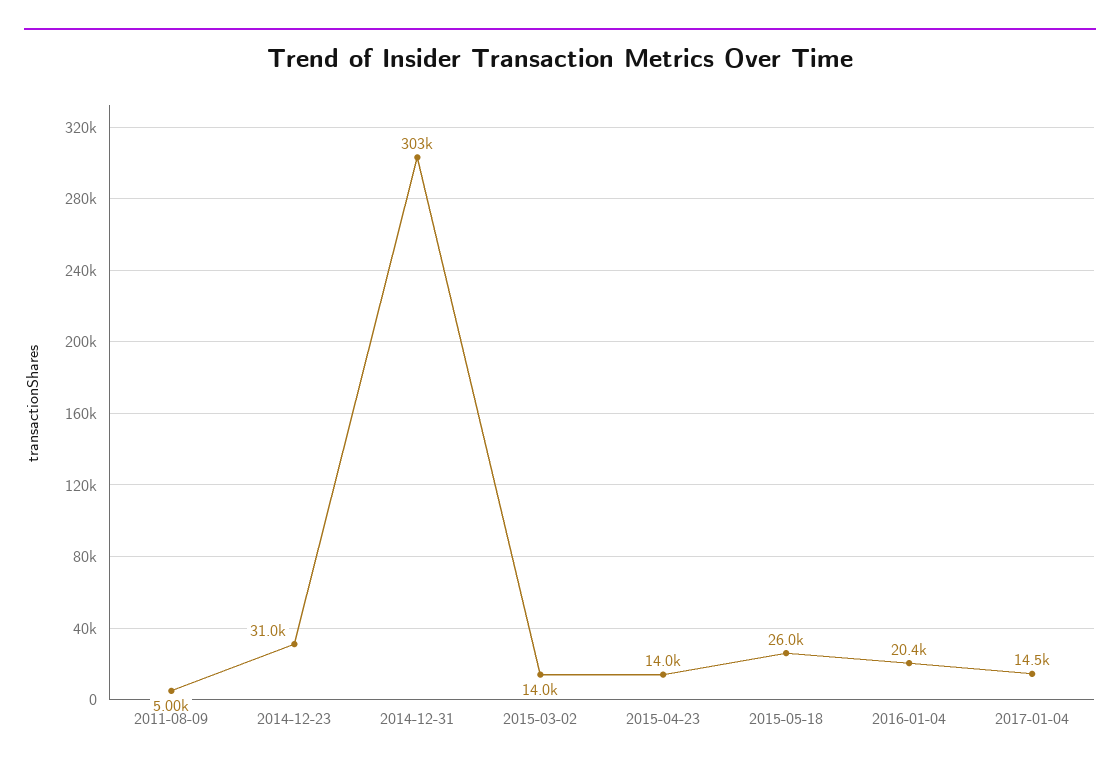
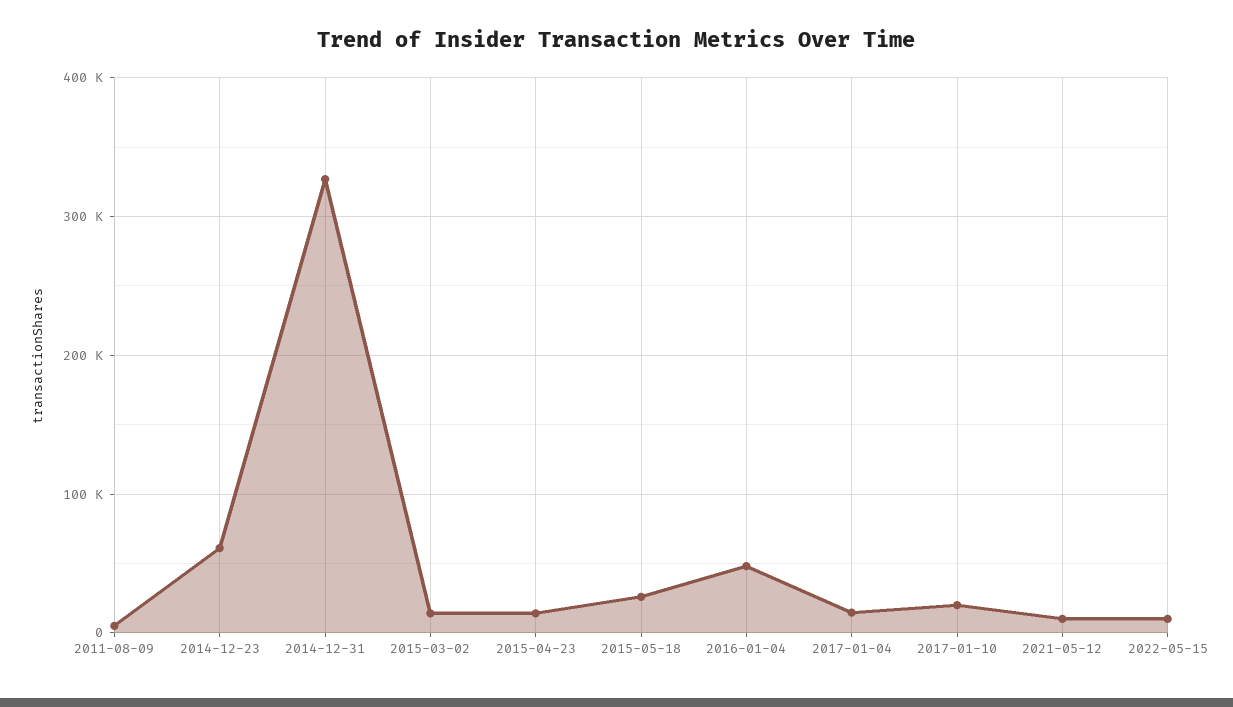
2014-12-23: 31000 -> 60000
2014-12-31: 303000 -> 330000
2016-01-04: 20400 -> 50000
2017-01-10: none -> 20000
2021-05-12: none -> 10000
2022-05-15: none -> 10000

